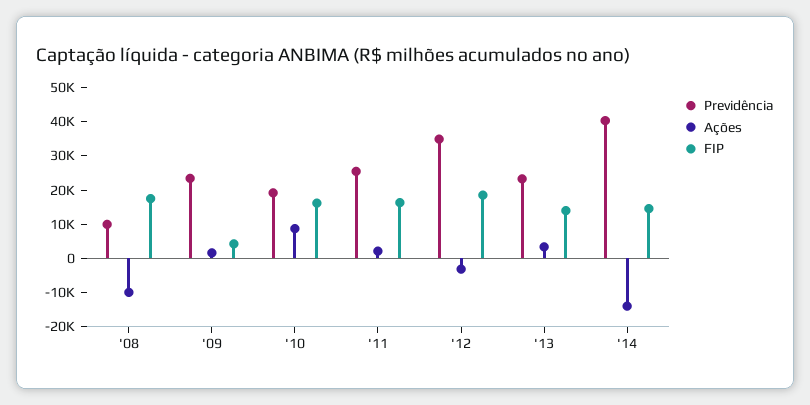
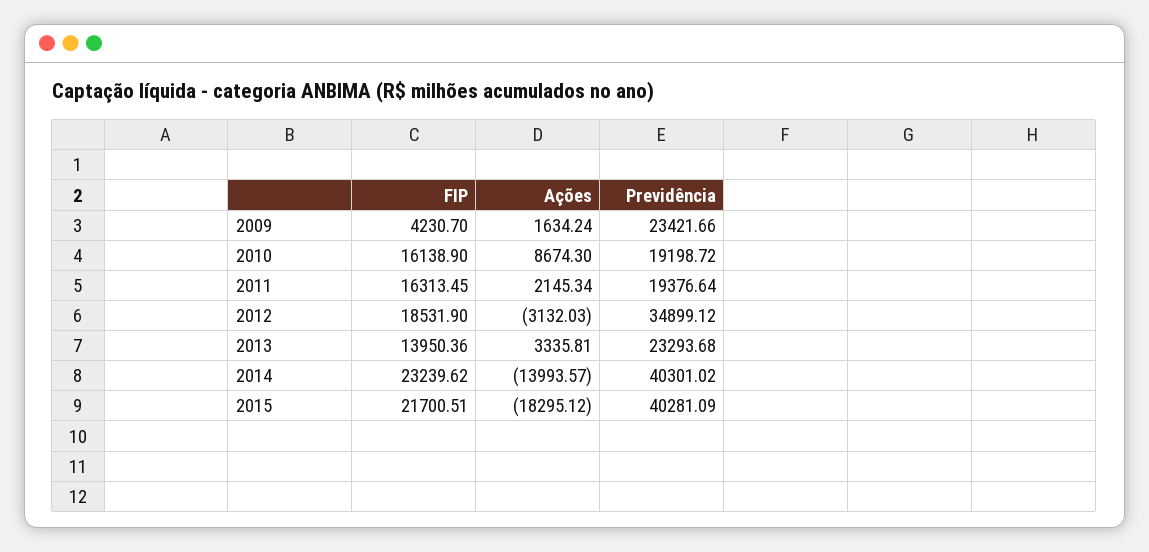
Previdência, '08: 10000 -> none
Ações, '08: -10000 -> none
FIP, '08: 17500 -> none
Previdência, '11: 25000 -> 19376.64
FIP, '14: 15000 -> 23239.62
FIP, 2015: none -> 21700.51
Ações, 2015: none -> -18295.12
Previdência, 2015: none -> 40281.09

